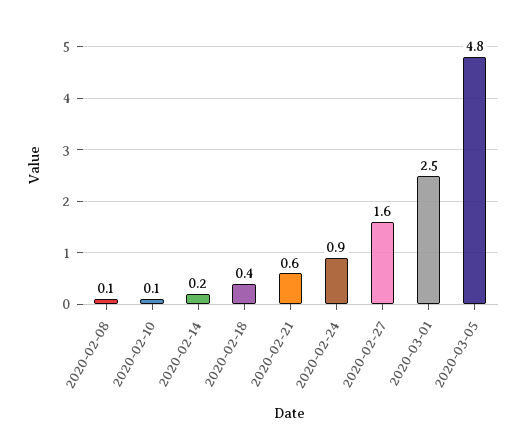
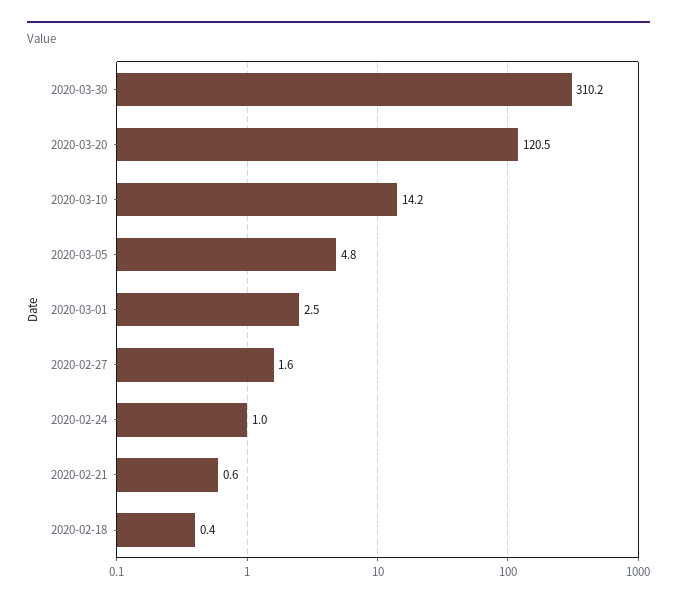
2020-02-08: 0.1 -> none
2020-02-10: 0.1 -> none
2020-02-14: 0.2 -> none
2020-02-24: 0.9 -> 1
2020-03-30: none -> 310.2
2020-03-20: none -> 120.5
2020-03-10: none -> 14.2

